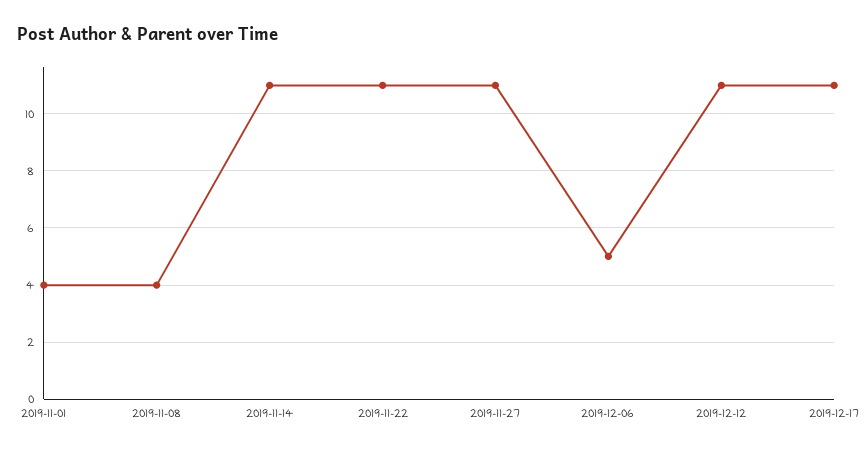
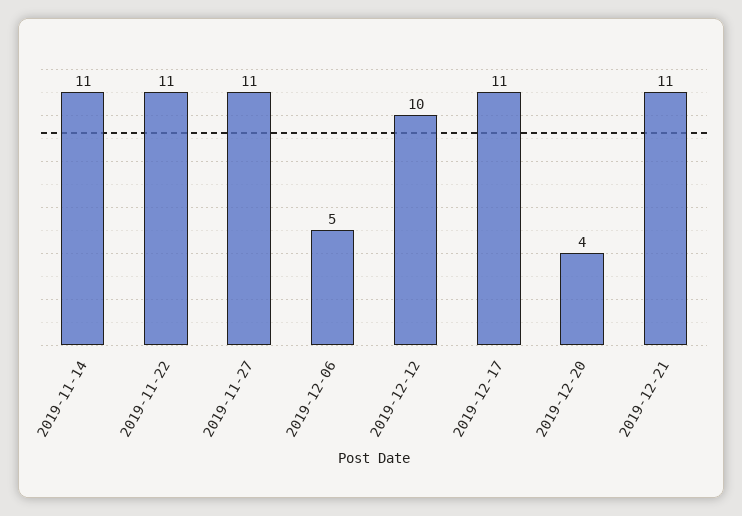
2019-11-01: 4 -> none
2019-11-08: 4 -> none
2019-12-12: 11 -> 10
2019-12-20: none -> 4
2019-12-21: none -> 11

